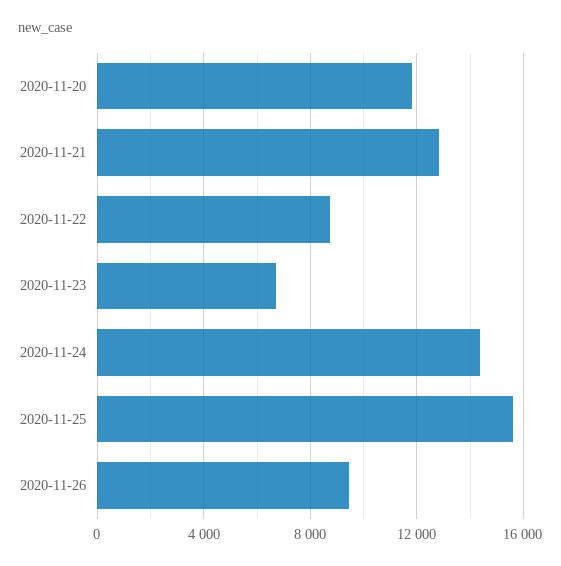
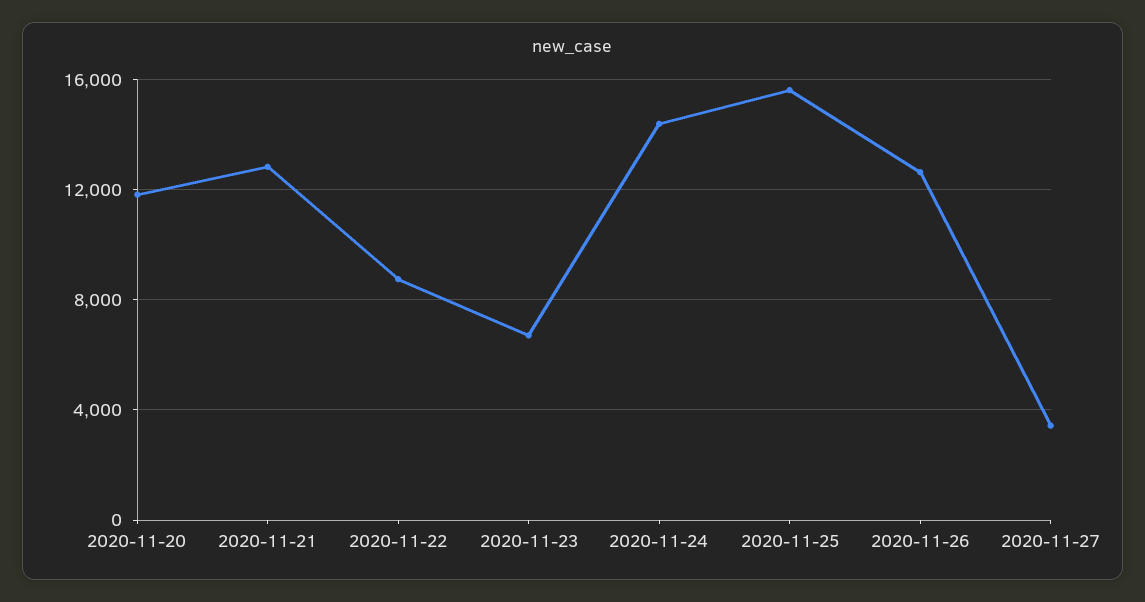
2020-11-26: 9500 -> 12500
2020-11-27: none -> 3500

